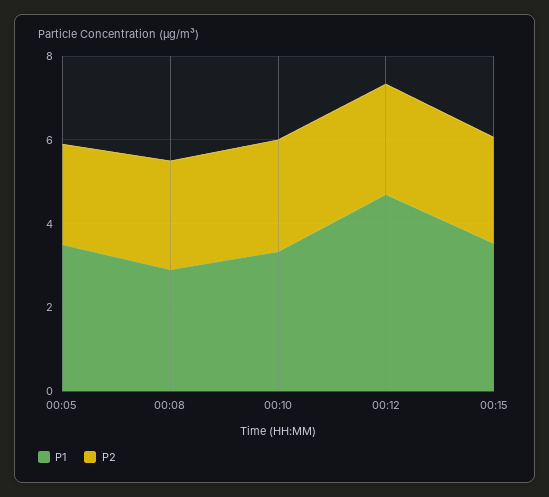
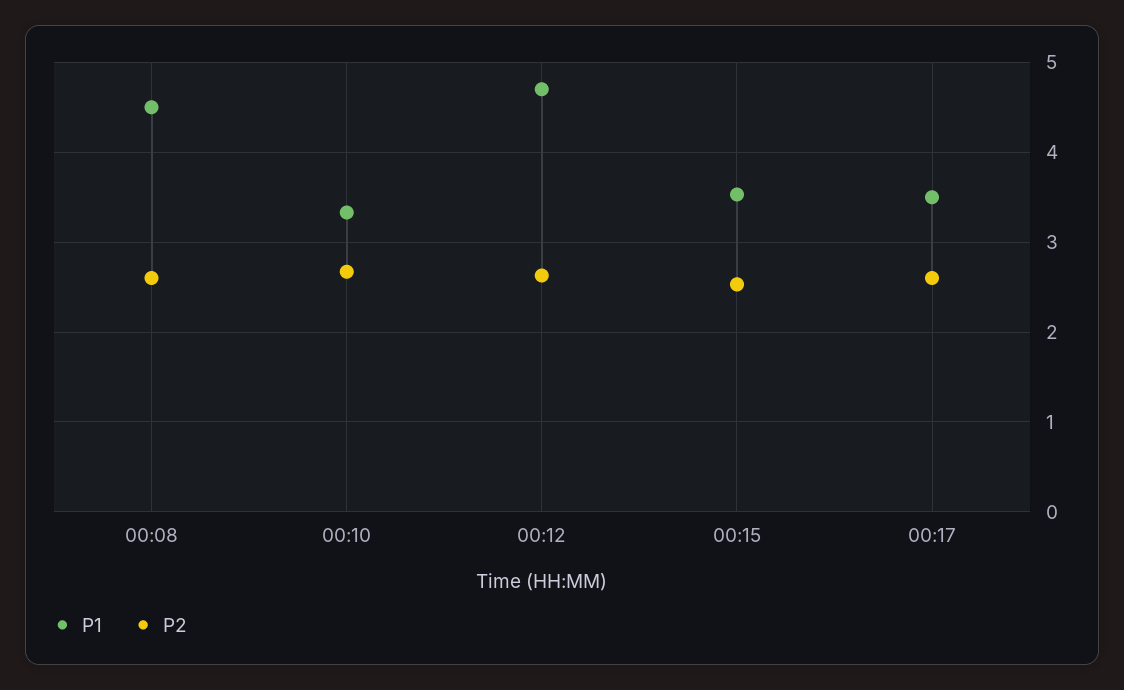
P1, 00:05: 3.5 -> none
P2, 00:05: 2.5 -> none
P1, 00:08: 3 -> 4.5
P1, 00:17: none -> 3.5
P2, 00:17: none -> 2.6

